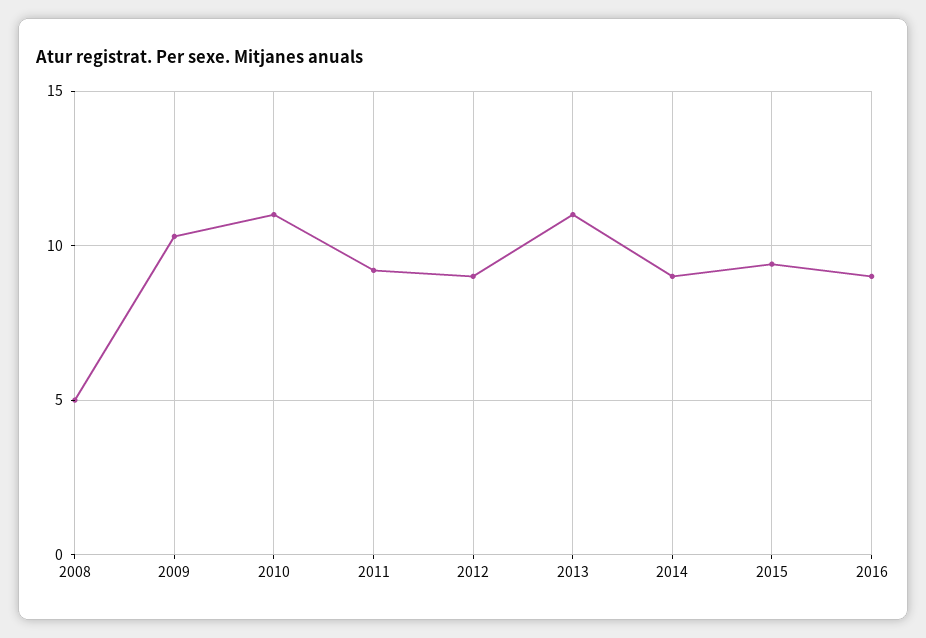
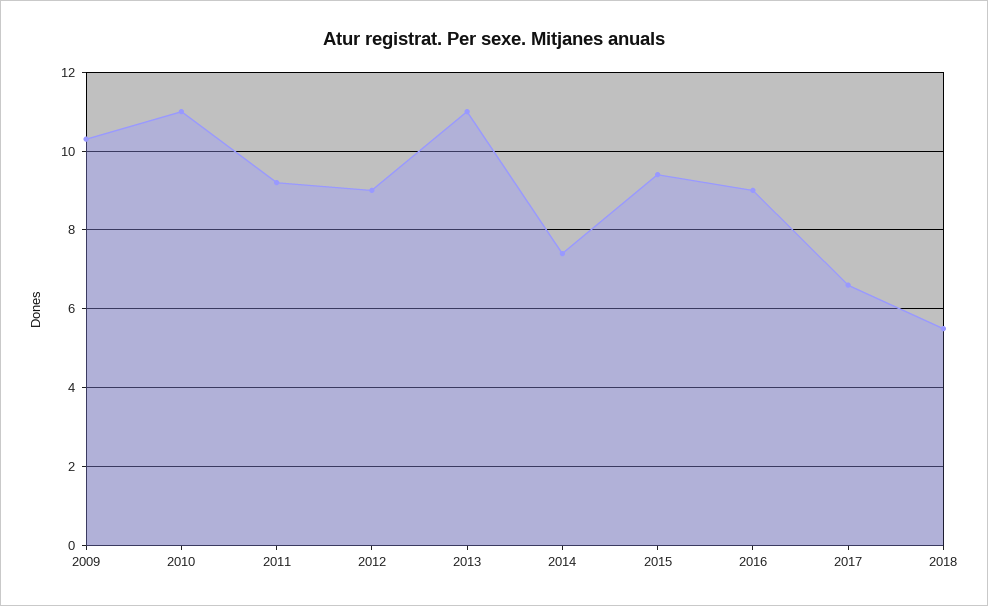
2008: 5 -> none
2014: 9 -> 7.5
2017: none -> 6.5
2018: none -> 5.5

